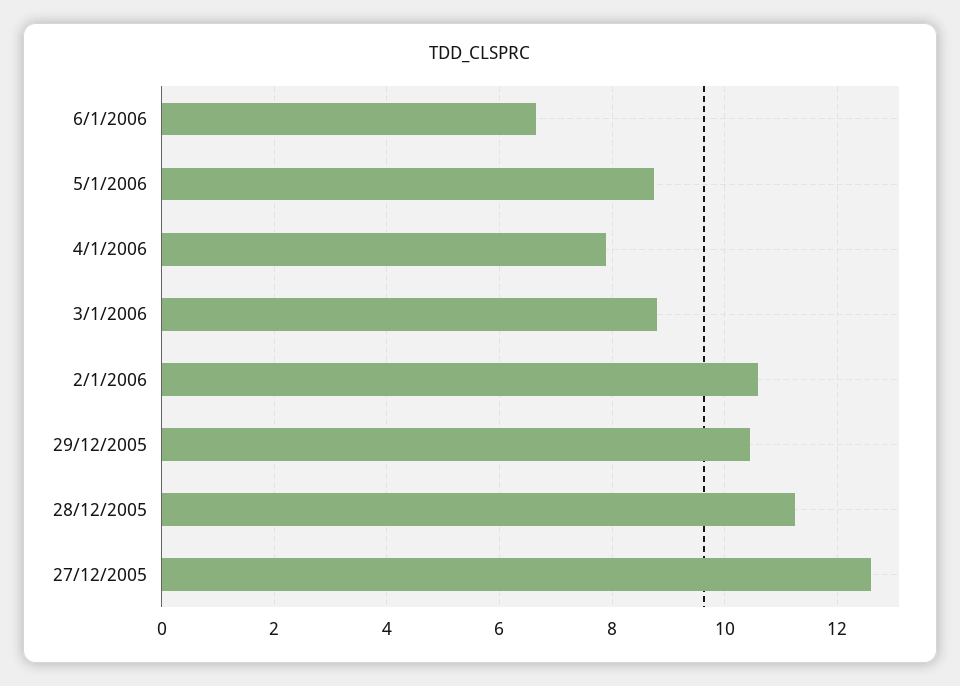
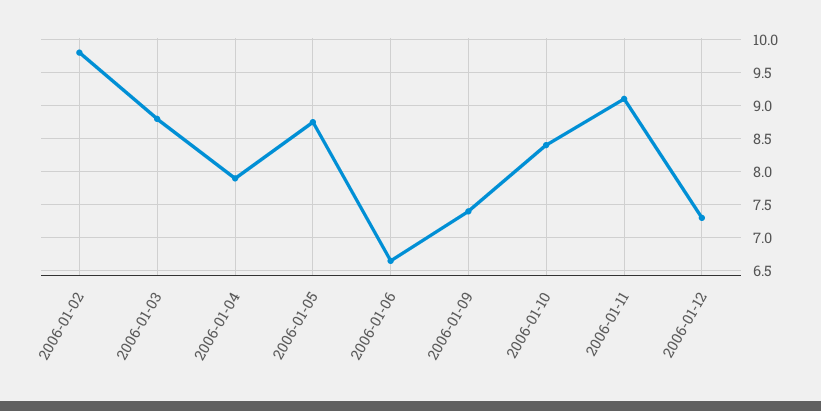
2/1/2006: 10.6 -> 9.8
29/12/2005: 10.4 -> none
28/12/2005: 11.2 -> none
27/12/2005: 12.6 -> none
2006-01-09: none -> 7.4
2006-01-10: none -> 8.4
2006-01-11: none -> 9.1
2006-01-12: none -> 7.3

